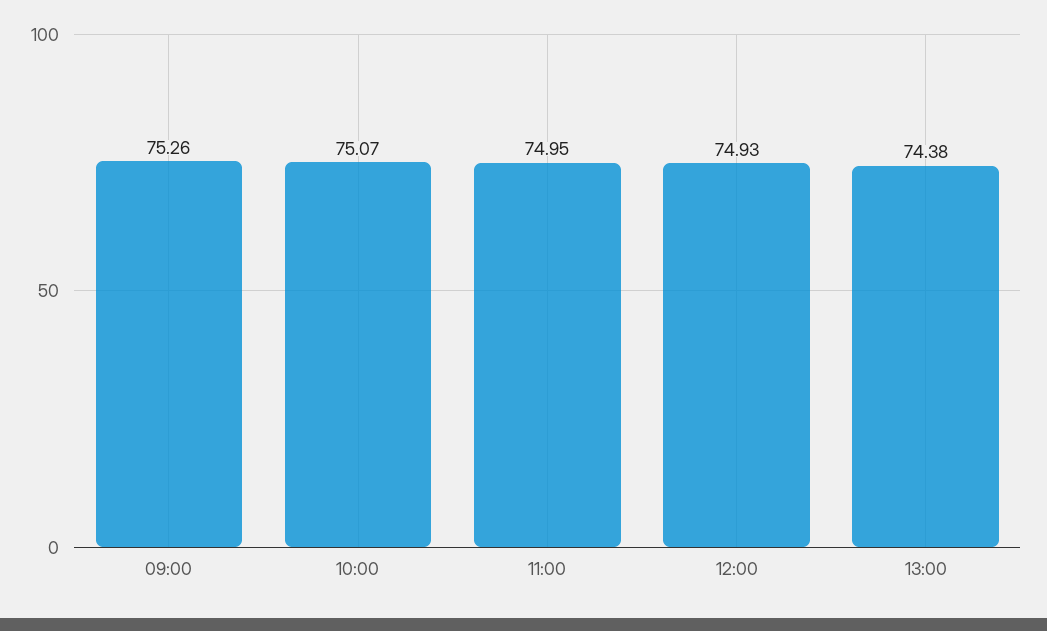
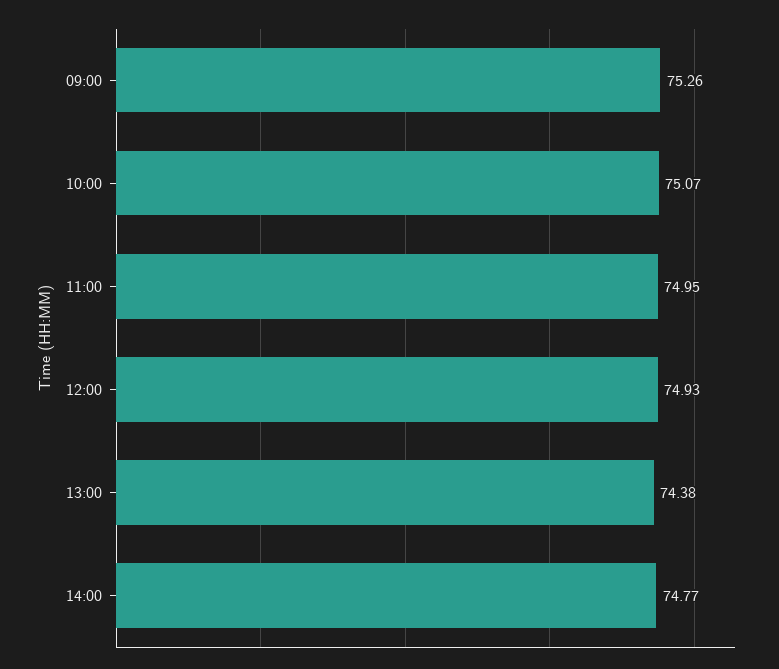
14:00: none -> 74.77

